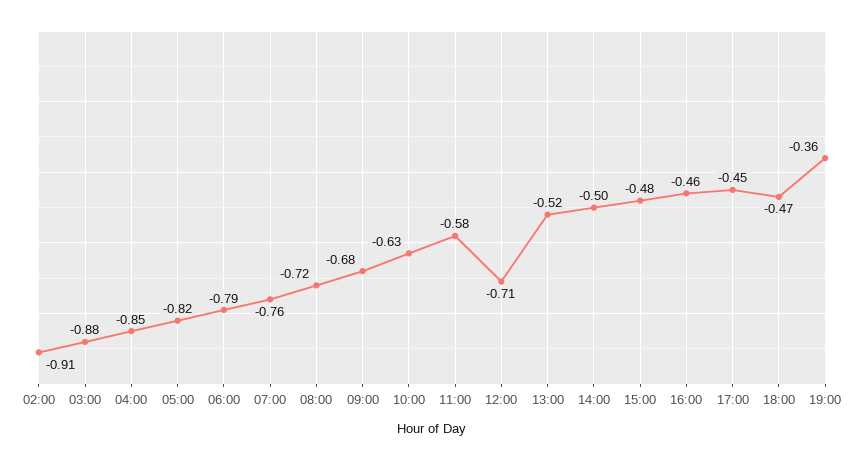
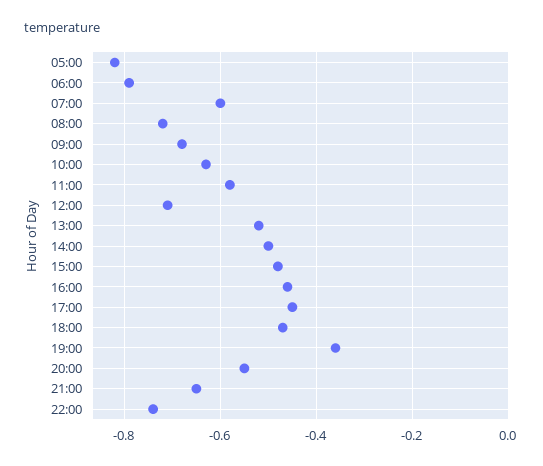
02:00: -0.91 -> none
03:00: -0.88 -> none
04:00: -0.85 -> none
07:00: -0.76 -> -0.6
20:00: none -> -0.55
21:00: none -> -0.65
22:00: none -> -0.75

